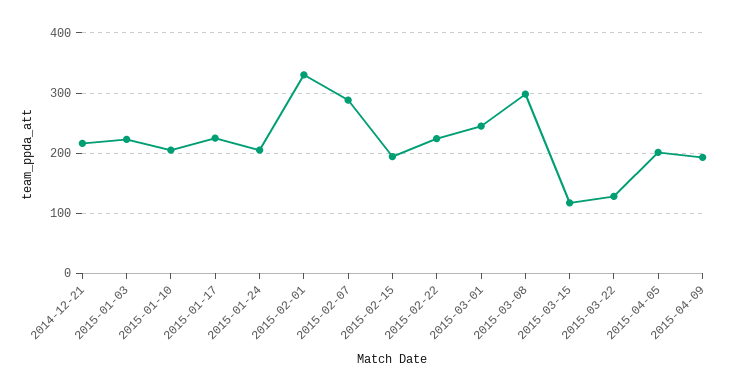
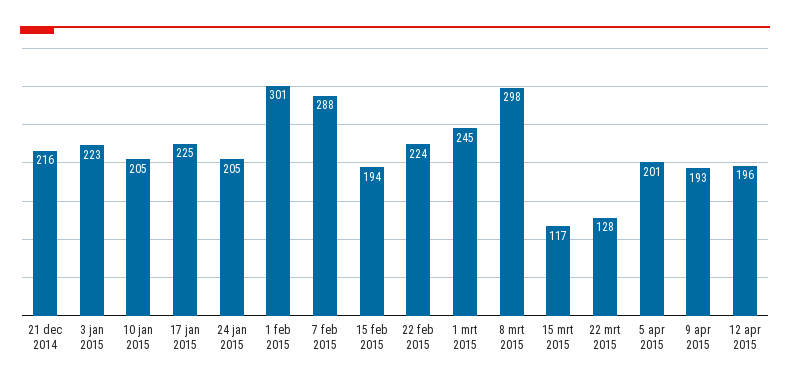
2015-02-01: 330 -> 301
12 apr 2015: none -> 196

